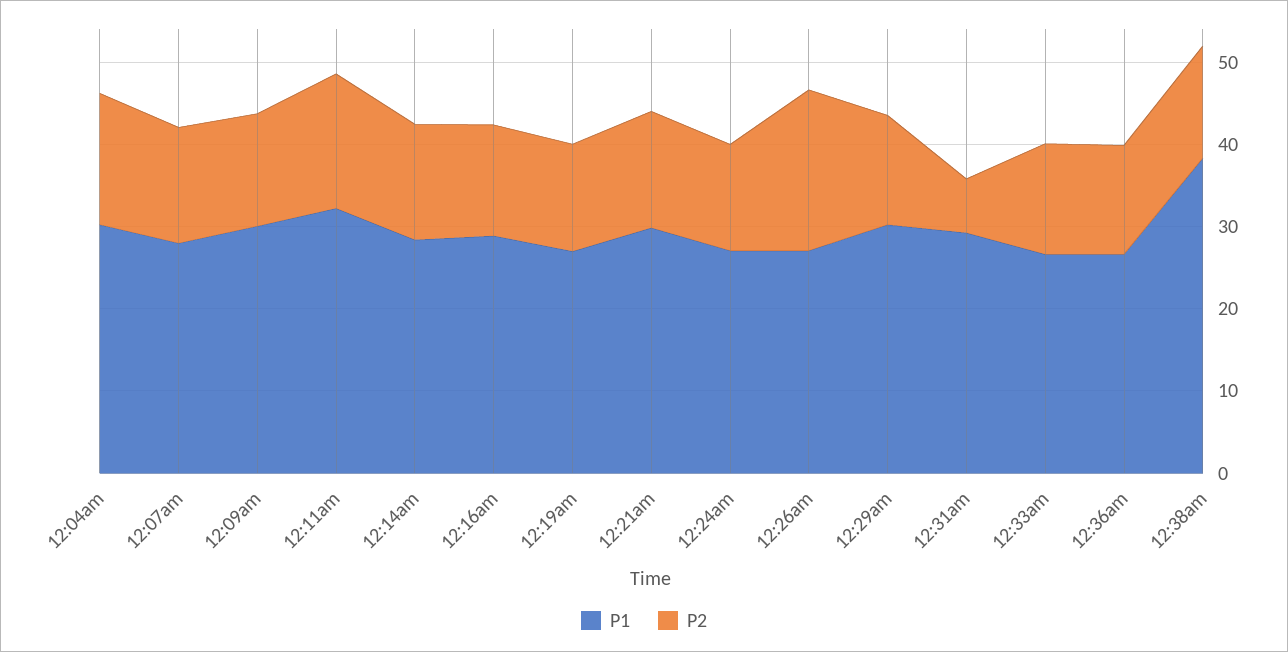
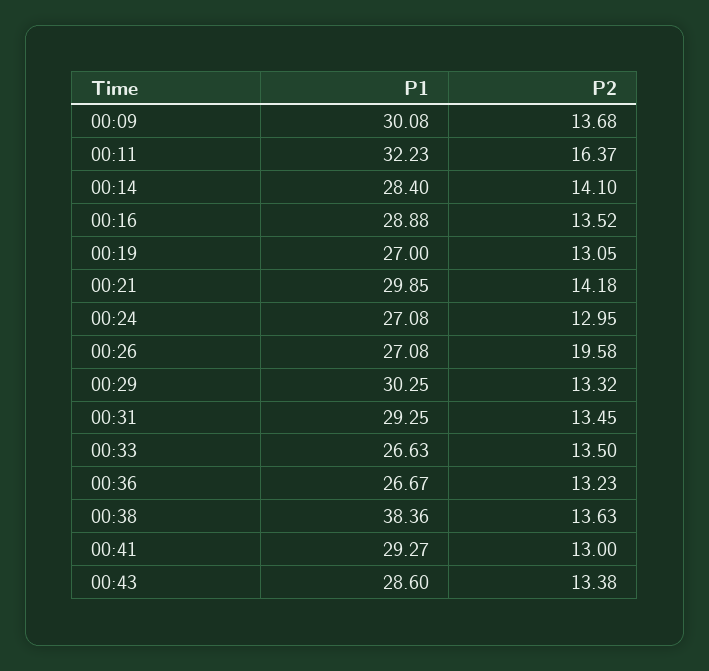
P1, 12:04am: 30 -> none
P2, 12:04am: 16 -> none
P1, 12:07am: 28 -> none
P2, 12:07am: 14 -> none
P2, 12:31am: 6 -> 13.45
P1, 00:41: none -> 29.27
P2, 00:41: none -> 13
P1, 00:43: none -> 28.6
P2, 00:43: none -> 13.38

